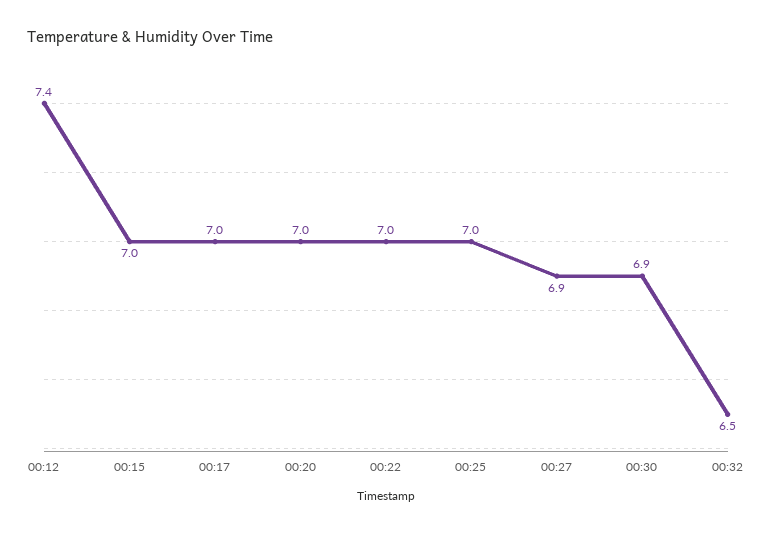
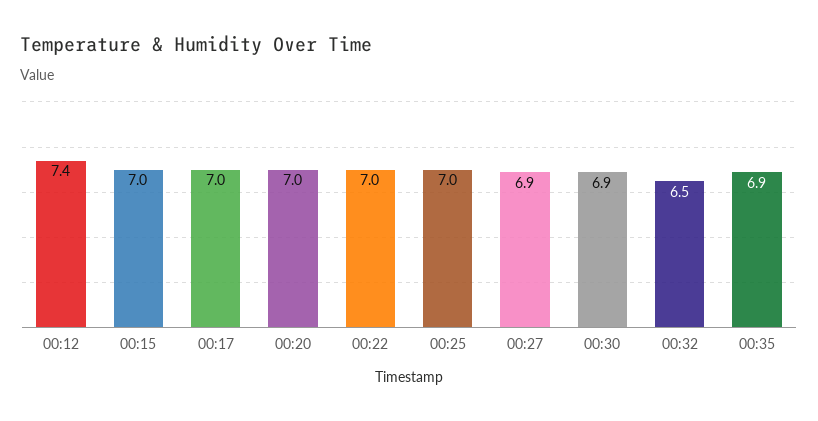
00:35: none -> 6.9

